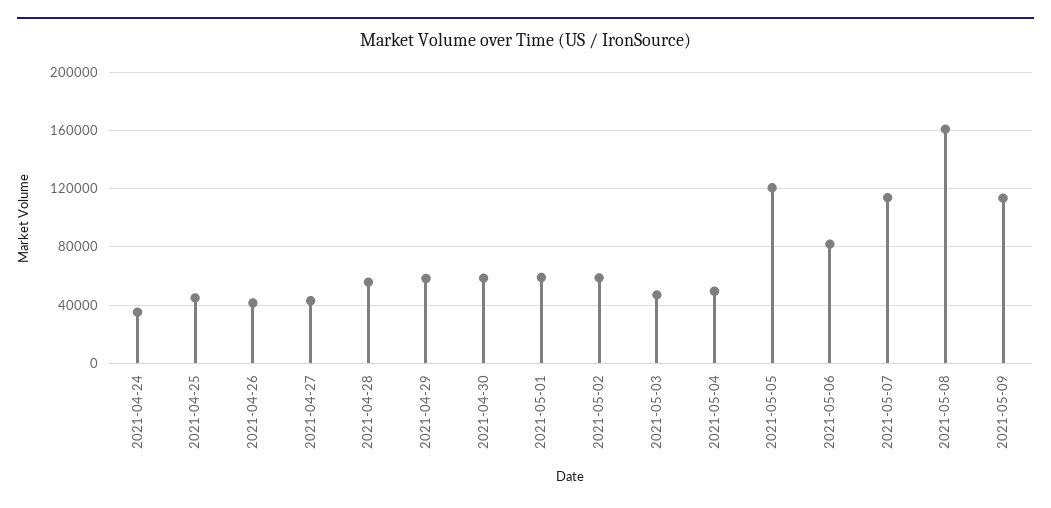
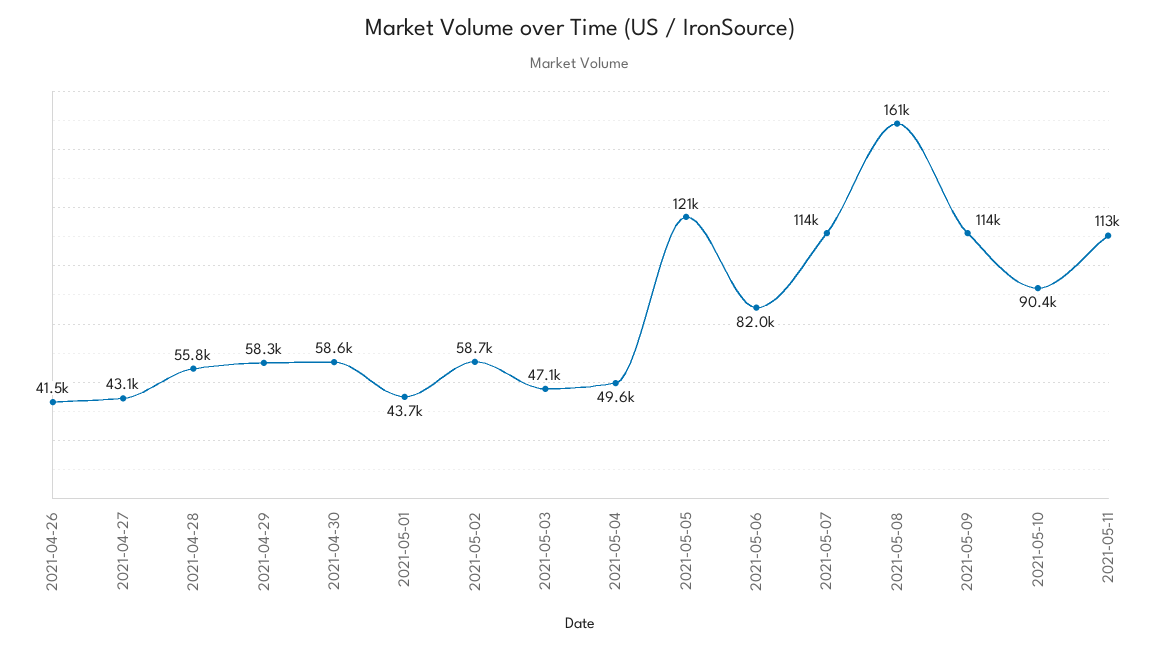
2021-04-24: 35000 -> none
2021-04-25: 45000 -> none
2021-05-01: 60000 -> 43700
2021-05-10: none -> 90400
2021-05-11: none -> 113000

